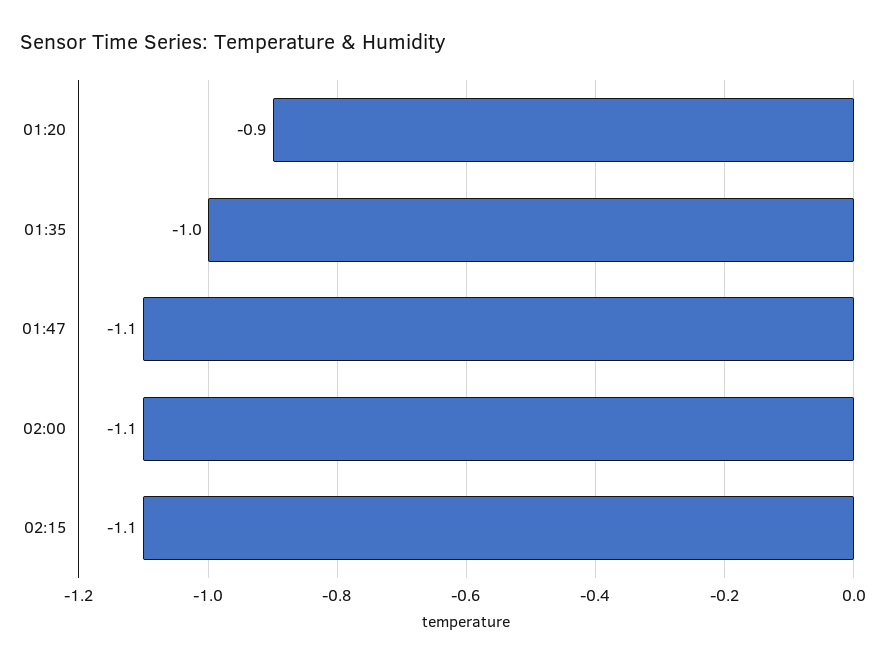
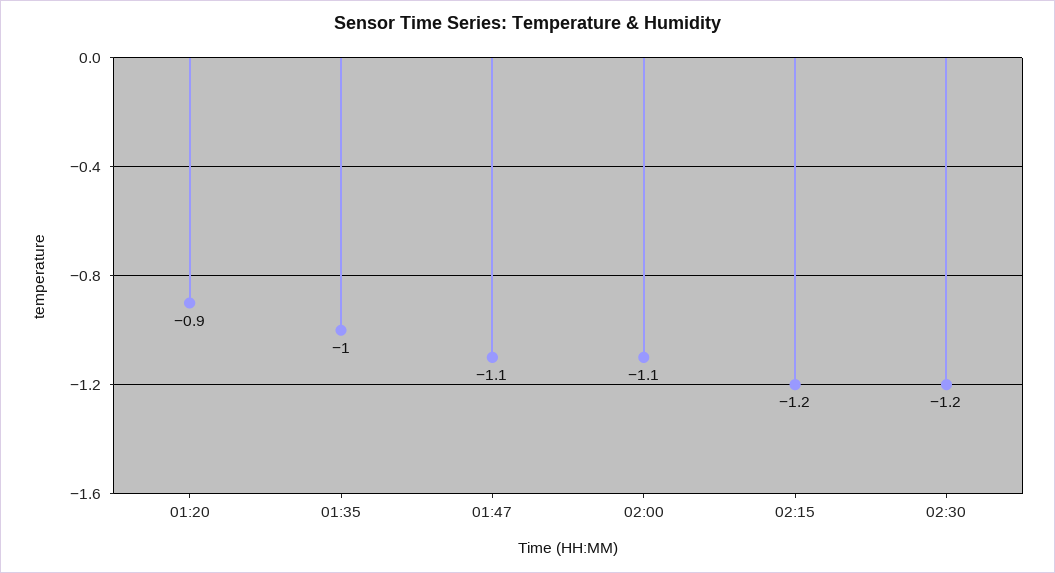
02:15: -1.1 -> -1.2
02:30: none -> -1.2

